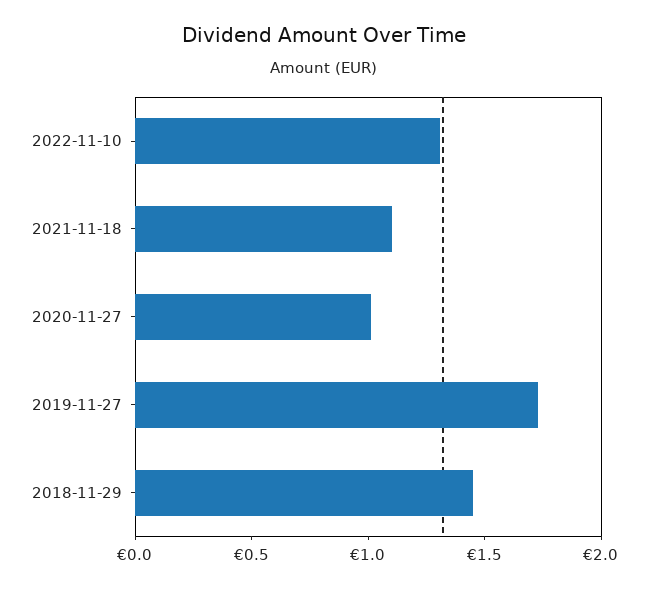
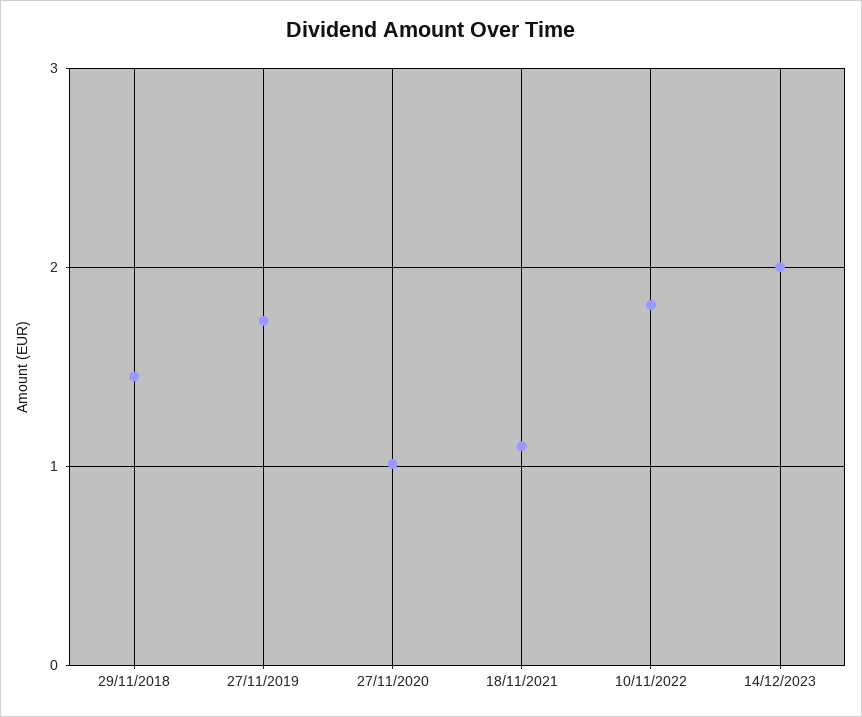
2022-11-10: 1.3 -> 1.8
14/12/2023: none -> 2

